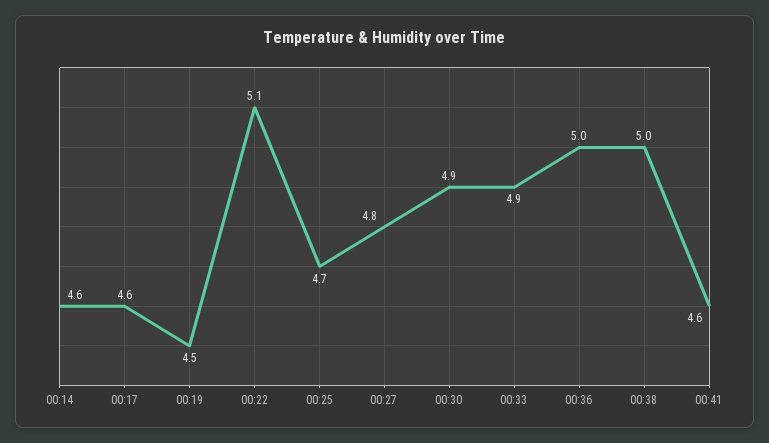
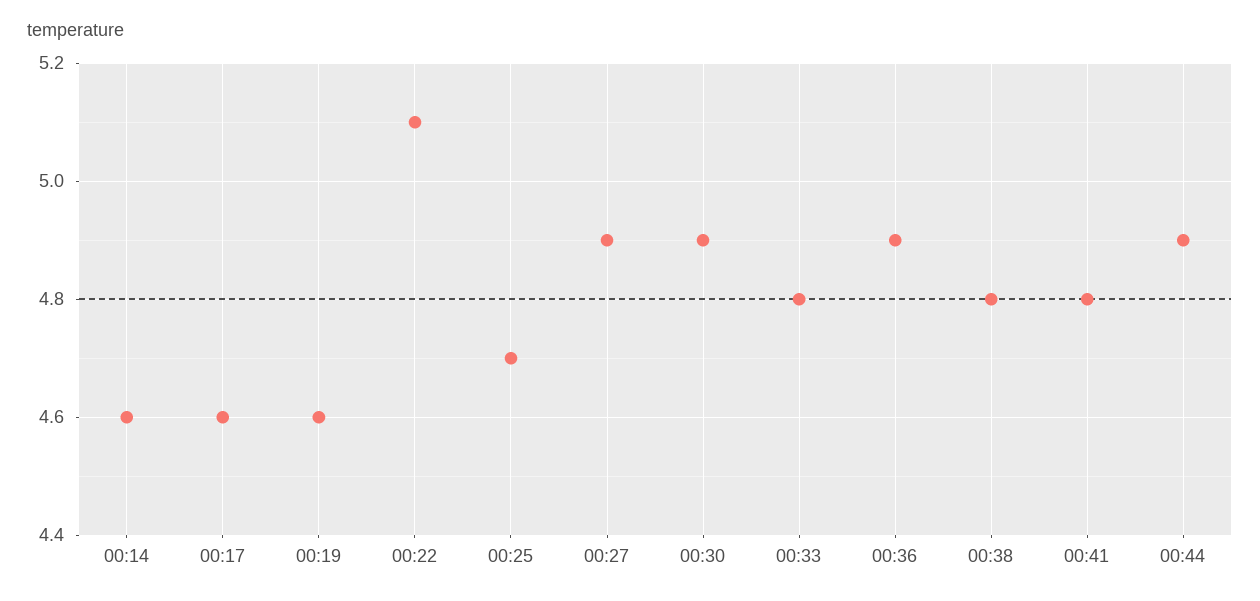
00:19: 4.5 -> 4.6
00:27: 4.8 -> 4.9
00:33: 4.9 -> 4.8
00:36: 5 -> 4.9
00:38: 5 -> 4.8
00:41: 4.6 -> 4.8
00:44: none -> 4.9

